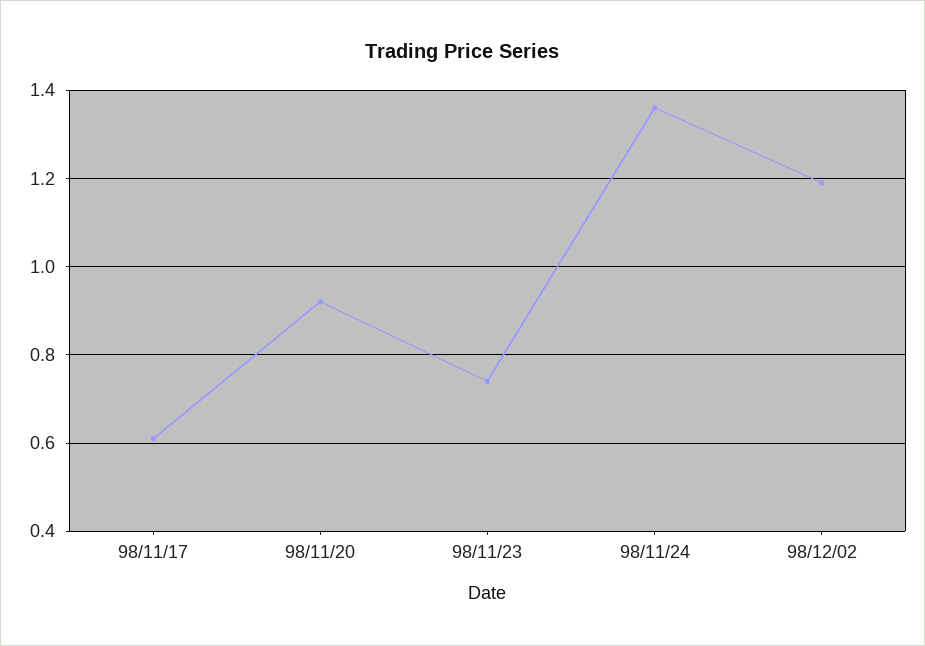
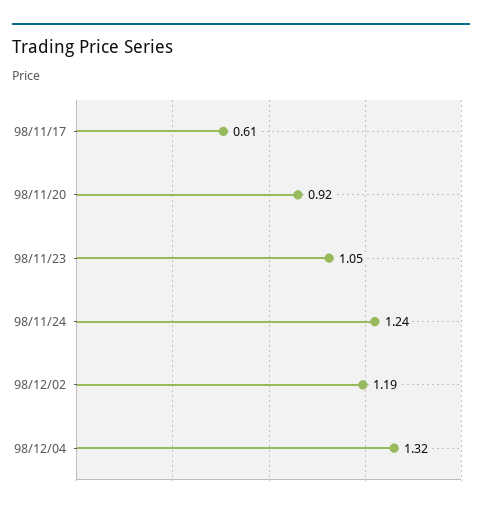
98/11/23: 0.75 -> 1.05
98/11/24: 1.35 -> 1.24
98/12/04: none -> 1.32

